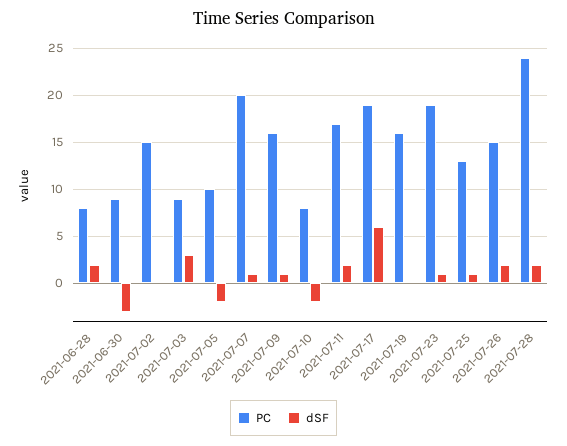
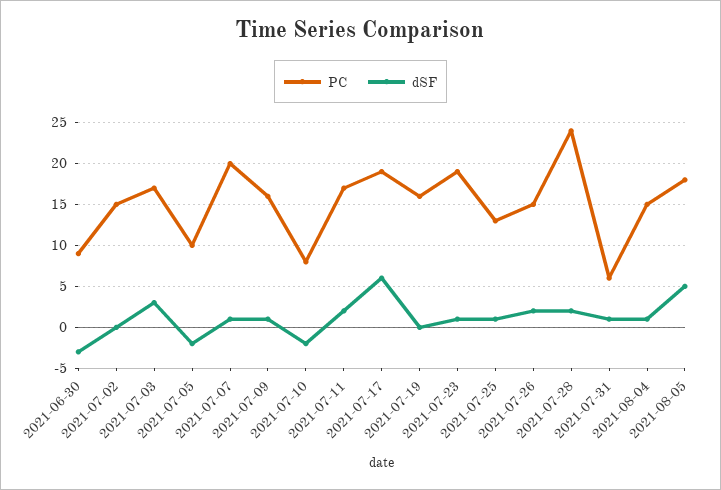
PC, 2021-06-28: 8 -> none
dSF, 2021-06-28: 2 -> none
PC, 2021-07-03: 9 -> 17
PC, 2021-07-31: none -> 6
dSF, 2021-07-31: none -> 1
PC, 2021-08-04: none -> 15
dSF, 2021-08-04: none -> 1
PC, 2021-08-05: none -> 18
dSF, 2021-08-05: none -> 5

